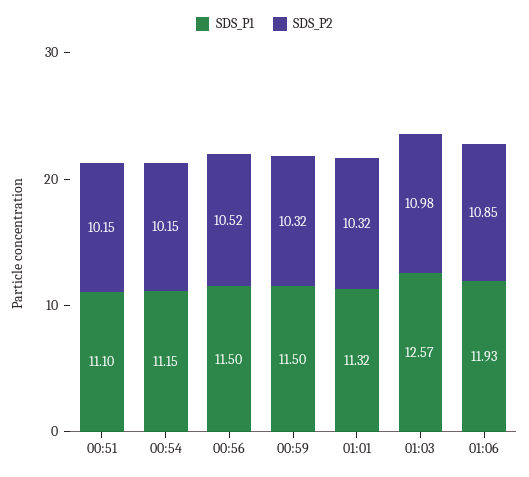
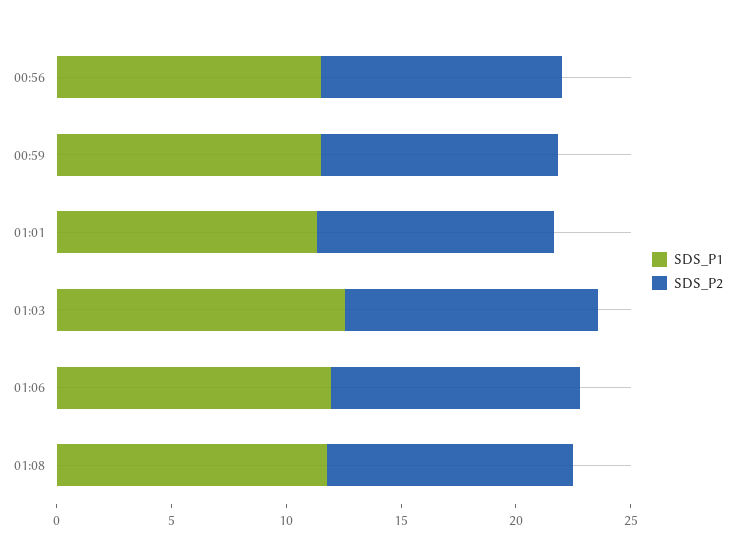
SDS_P1, 00:51: 11.1 -> none
SDS_P2, 00:51: 10.15 -> none
SDS_P1, 00:54: 11.15 -> none
SDS_P2, 00:54: 10.15 -> none
SDS_P1, 01:08: none -> 12
SDS_P2, 01:08: none -> 11

